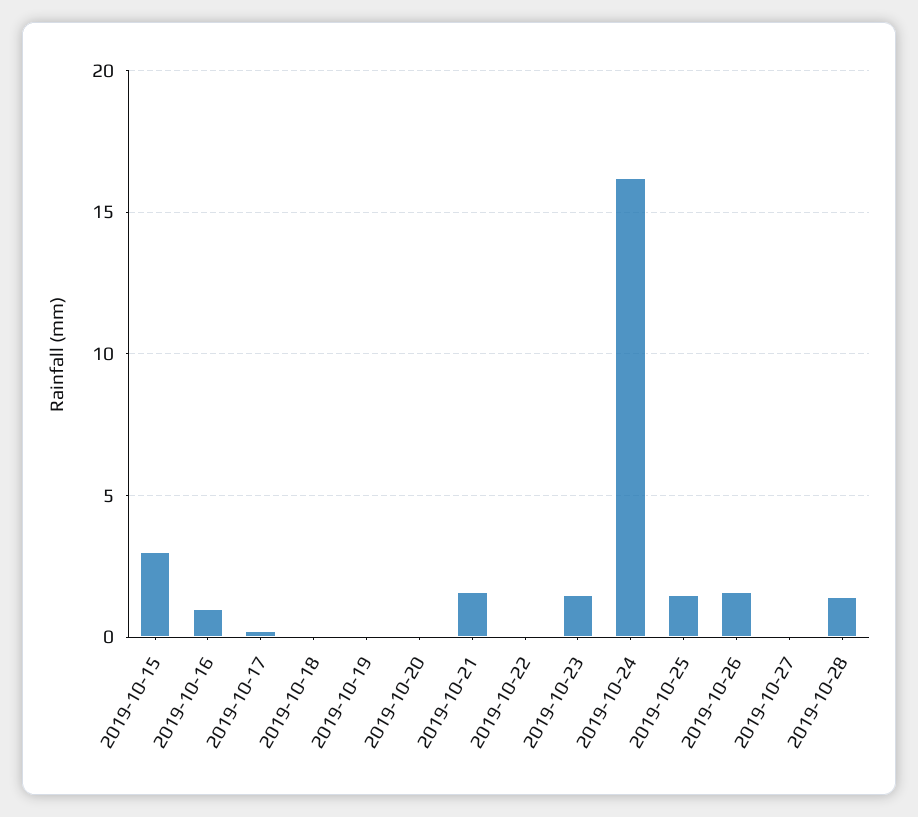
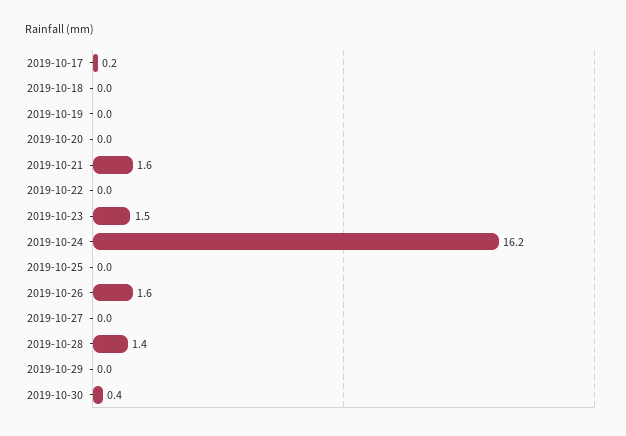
2019-10-15: 3 -> none
2019-10-16: 1 -> none
2019-10-25: 1.5 -> 0
2019-10-29: none -> 0
2019-10-30: none -> 0.4

